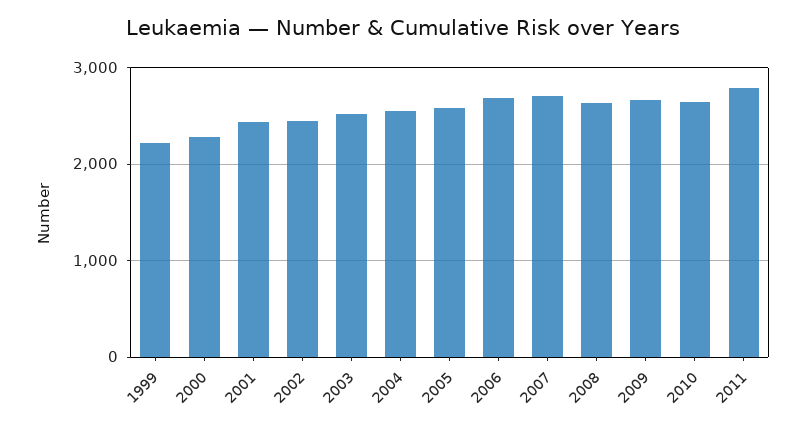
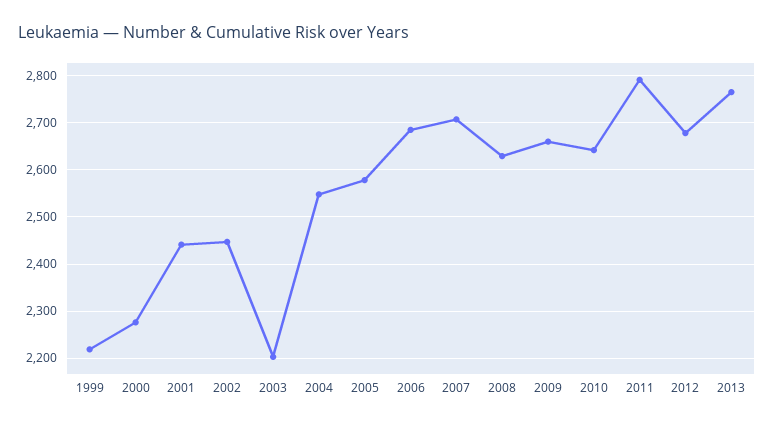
2003: 2500 -> 2200
2012: none -> 2680
2013: none -> 2760

